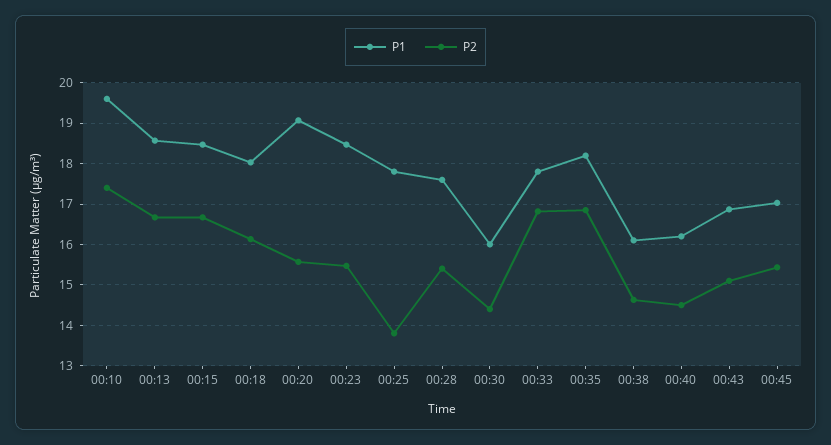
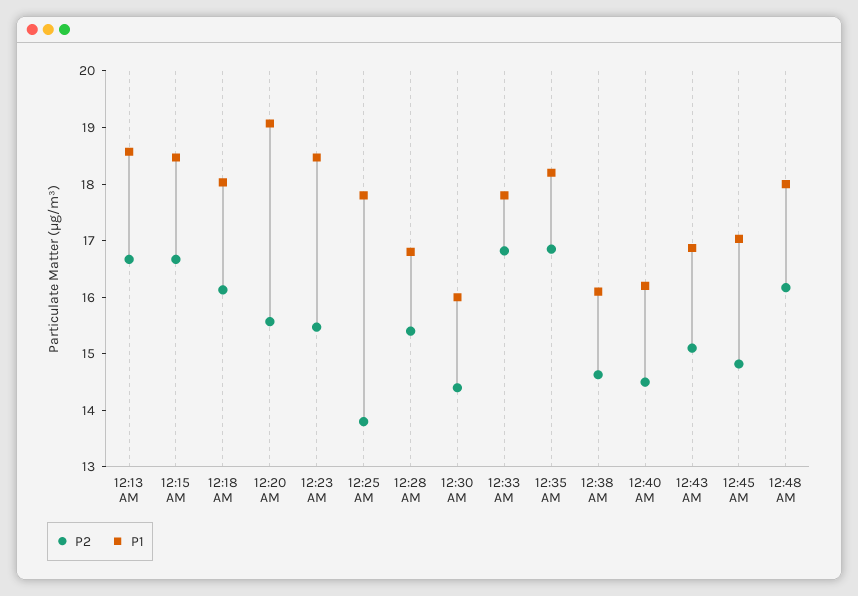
P1, 00:10: 19.6 -> none
P2, 00:10: 17.4 -> none
P1, 00:28: 17.6 -> 16.8
P2, 00:45: 15.4 -> 14.8
P2, 12:48 AM: none -> 16.2
P1, 12:48 AM: none -> 18

